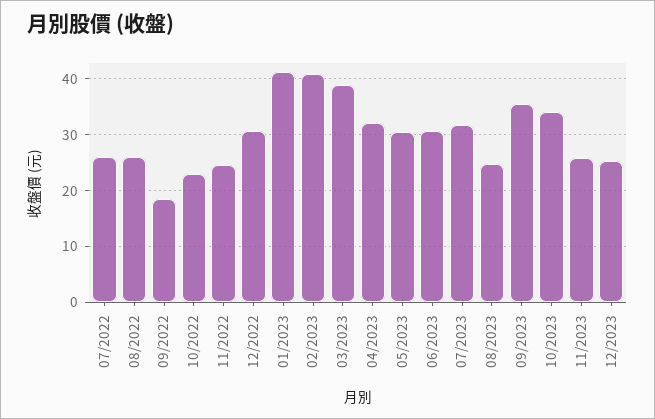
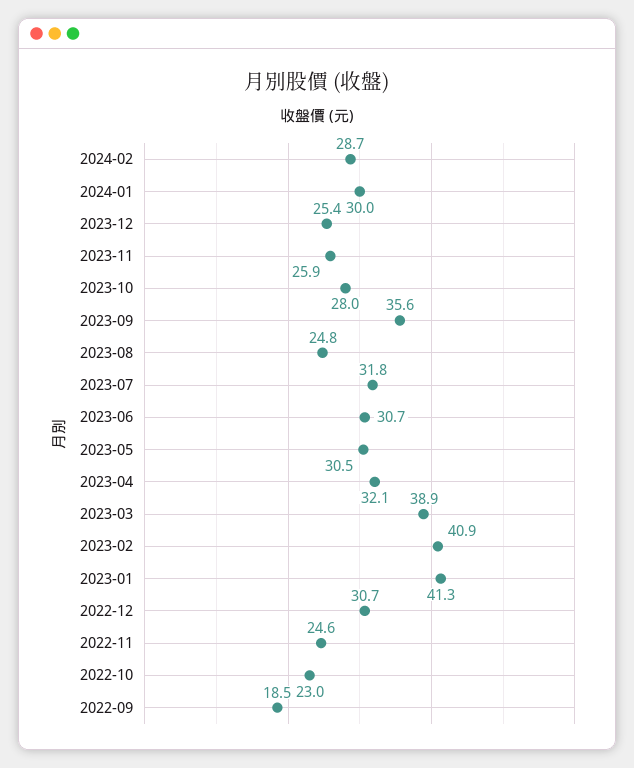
07/2022: 26 -> none
08/2022: 26 -> none
10/2023: 34 -> 28
2024-02: none -> 28.7
2024-01: none -> 30

